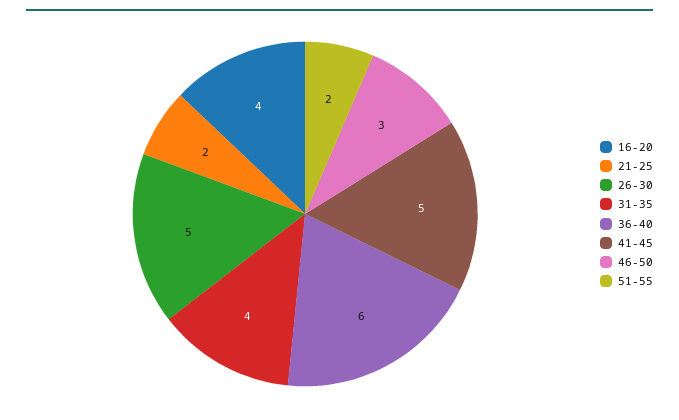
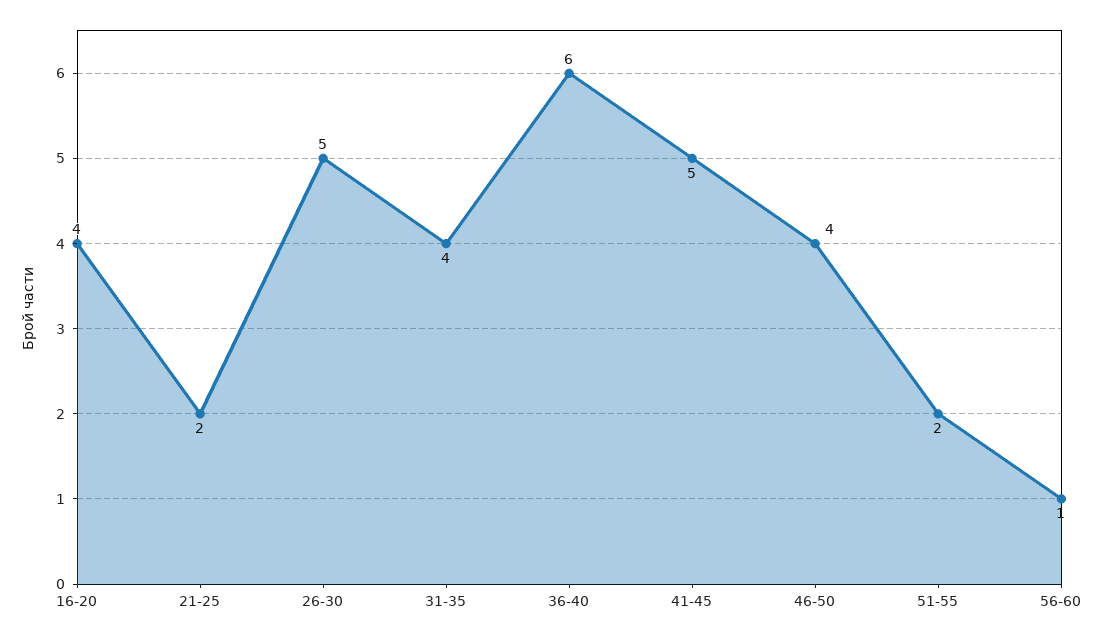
46-50: 3 -> 4
56-60: none -> 1

